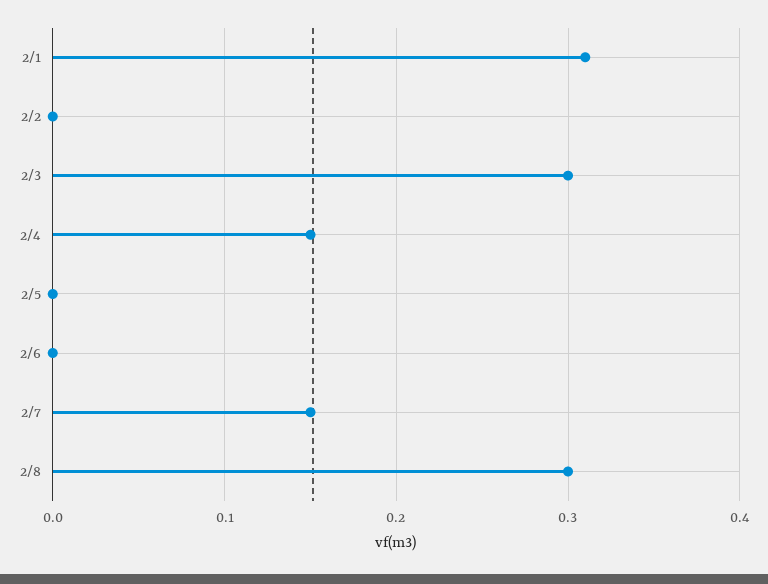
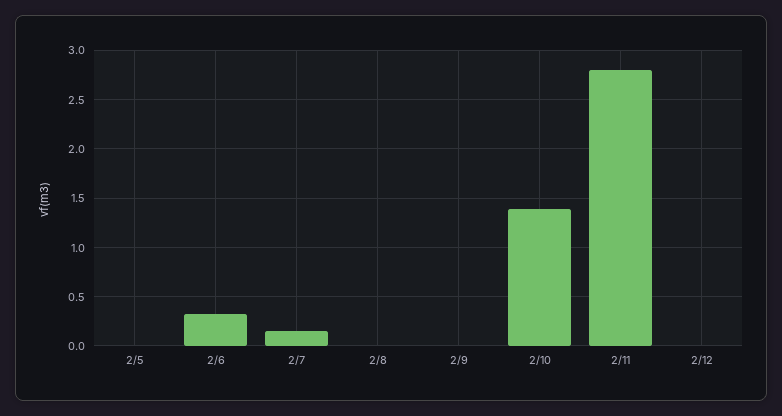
2/1: 0.31 -> none
2/2: 0 -> none
2/3: 0.3 -> none
2/4: 0.15 -> none
2/6: 0 -> 0.3
2/8: 0.3 -> 0
2/9: none -> 0
2/10: none -> 1.4
2/11: none -> 2.8
2/12: none -> 0

